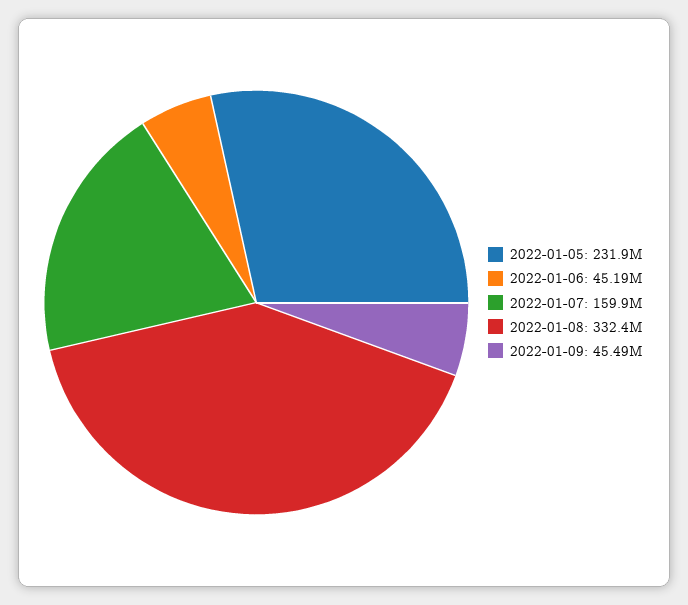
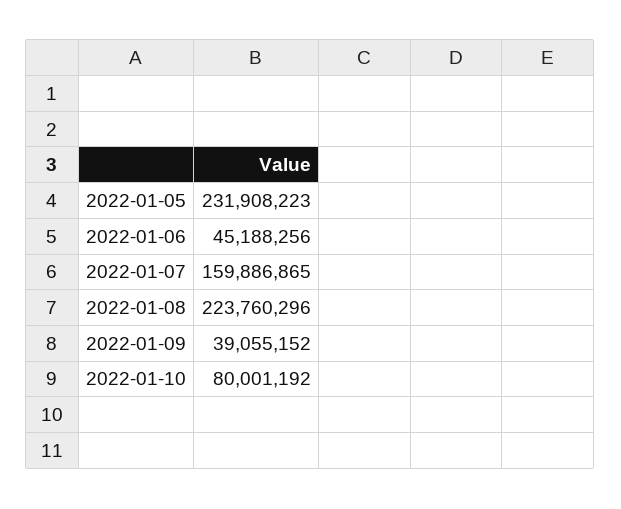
2022-01-08: 332400000 -> 223760296
2022-01-09: 45490000 -> 39055152
2022-01-10: none -> 80001192

